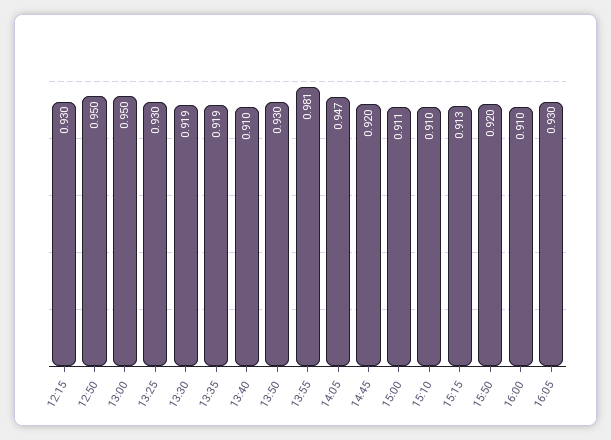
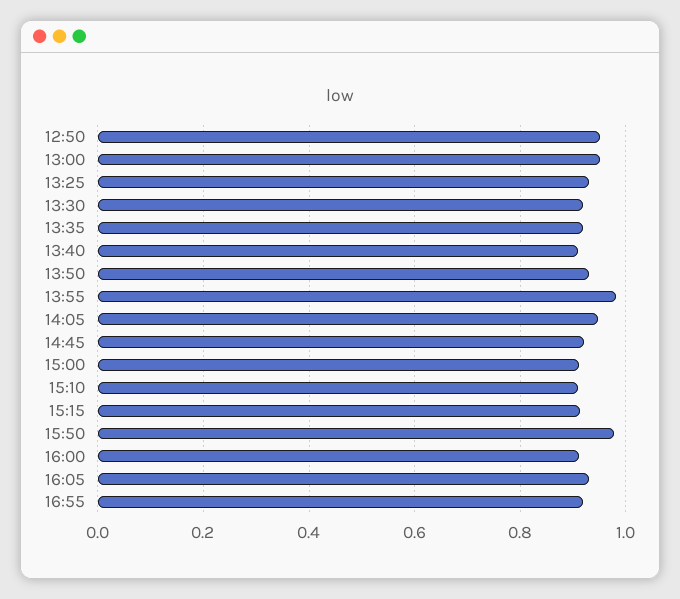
12:15: 0.93 -> none
15:50: 0.92 -> 0.98
16:55: none -> 0.92

